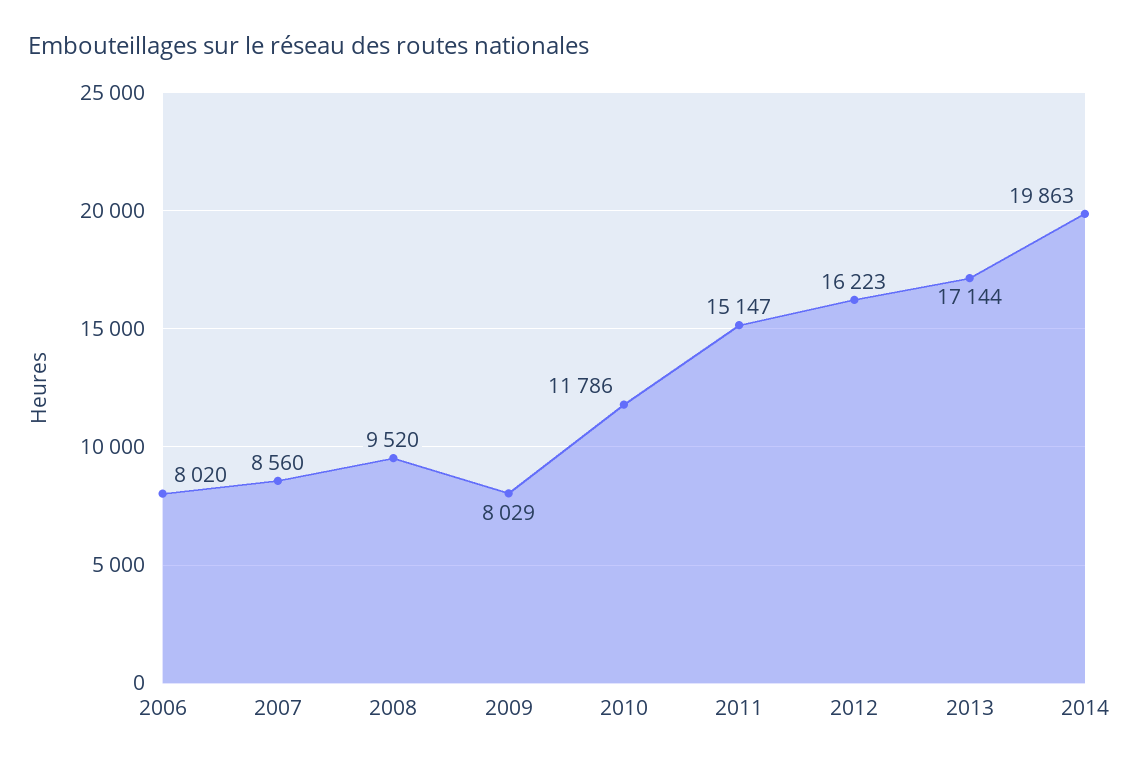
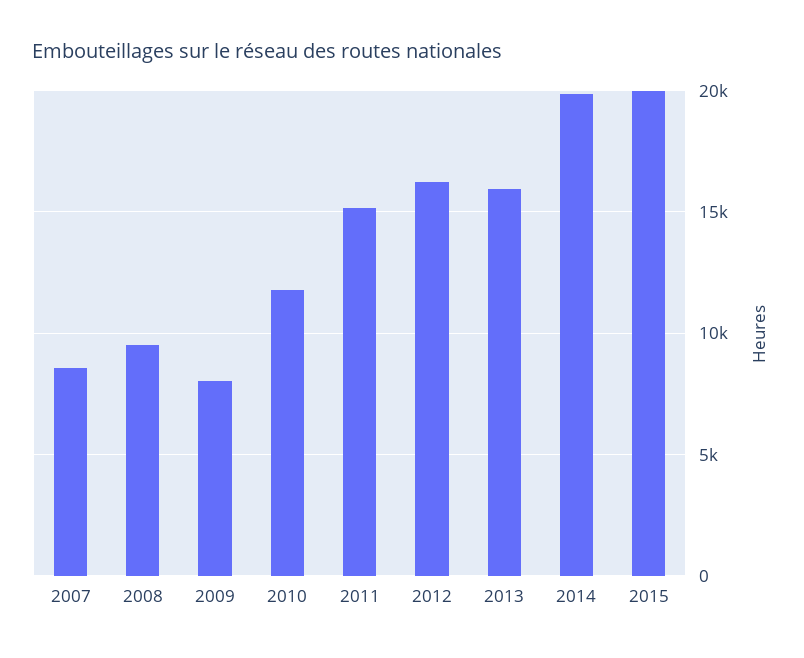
2006: 8020 -> none
2013: 17144 -> 16000
2015: none -> 20000

